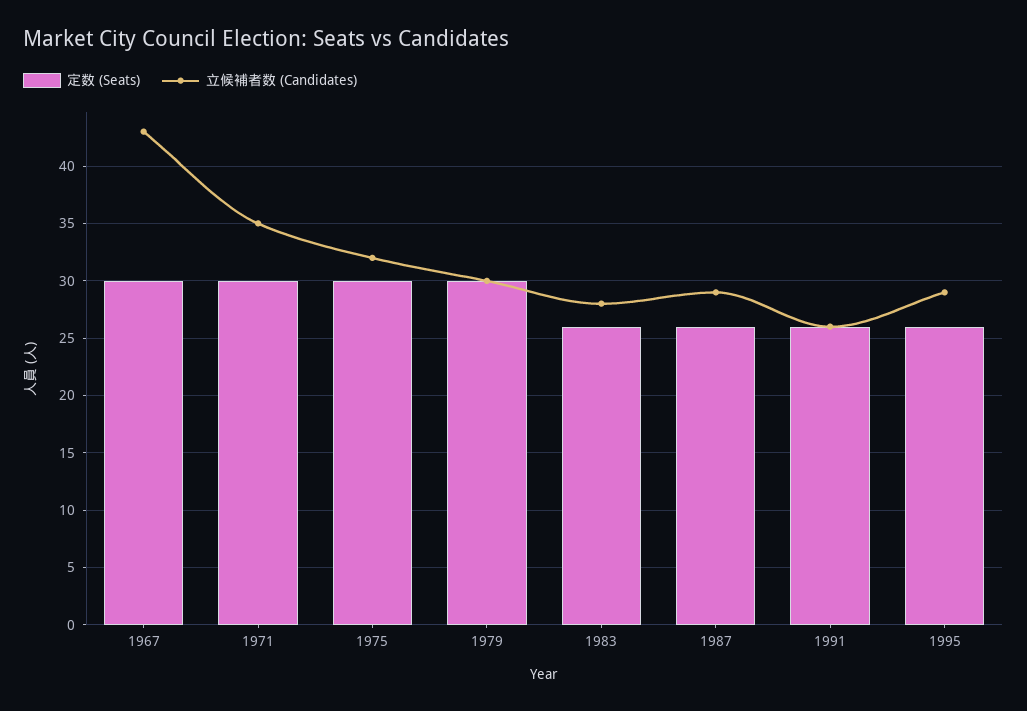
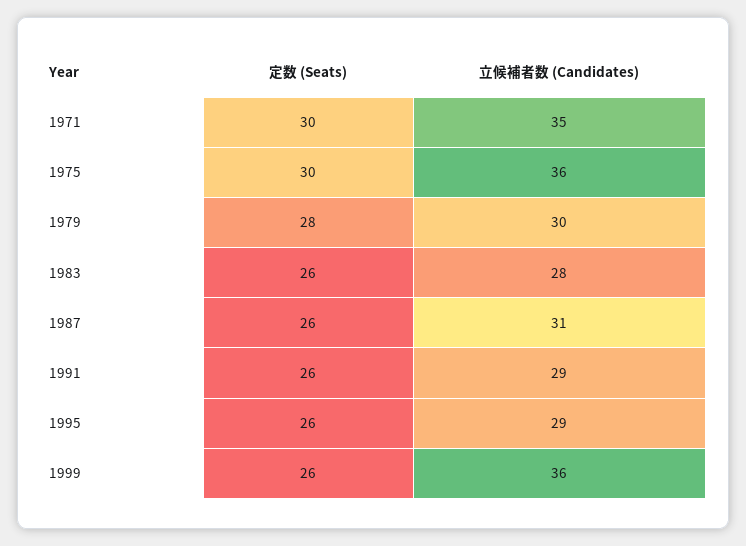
定数 (Seats), 1967: 30 -> none
立候補者数 (Candidates), 1967: 43 -> none
立候補者数 (Candidates), 1975: 32 -> 36
定数 (Seats), 1979: 30 -> 28
立候補者数 (Candidates), 1987: 29 -> 31
立候補者数 (Candidates), 1991: 26 -> 29
定数 (Seats), 1999: none -> 26
立候補者数 (Candidates), 1999: none -> 36

